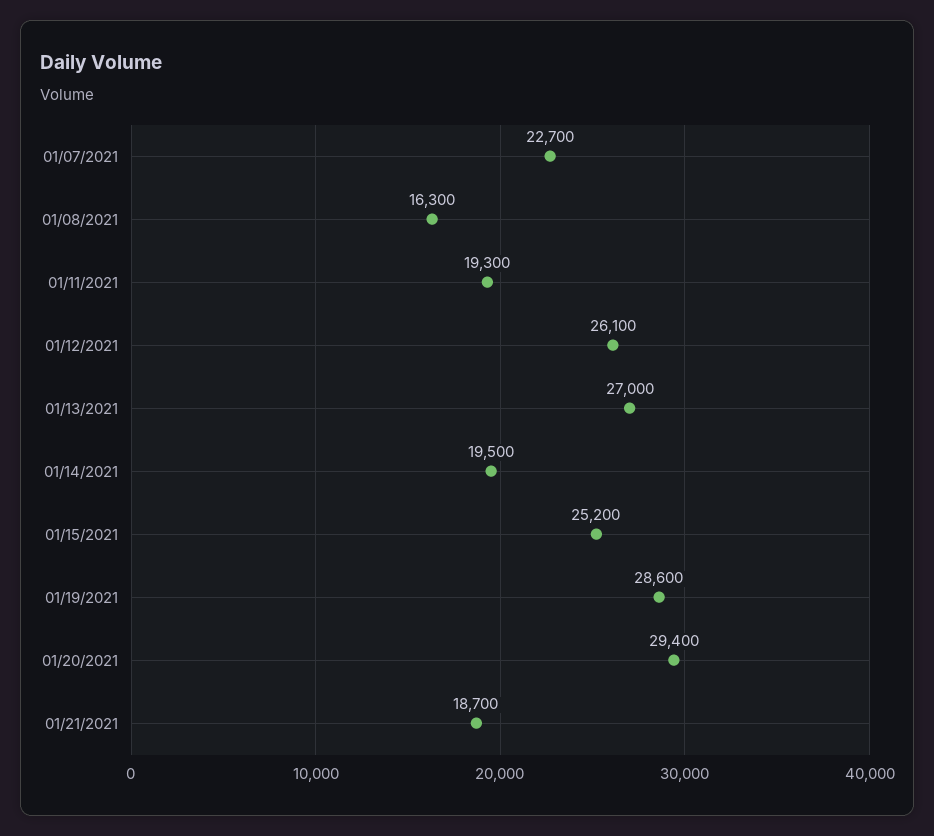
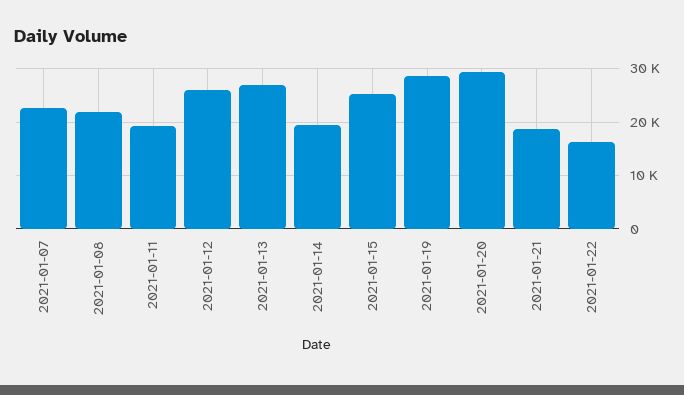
01/08/2021: 16300 -> 22000
2021-01-22: none -> 16000

